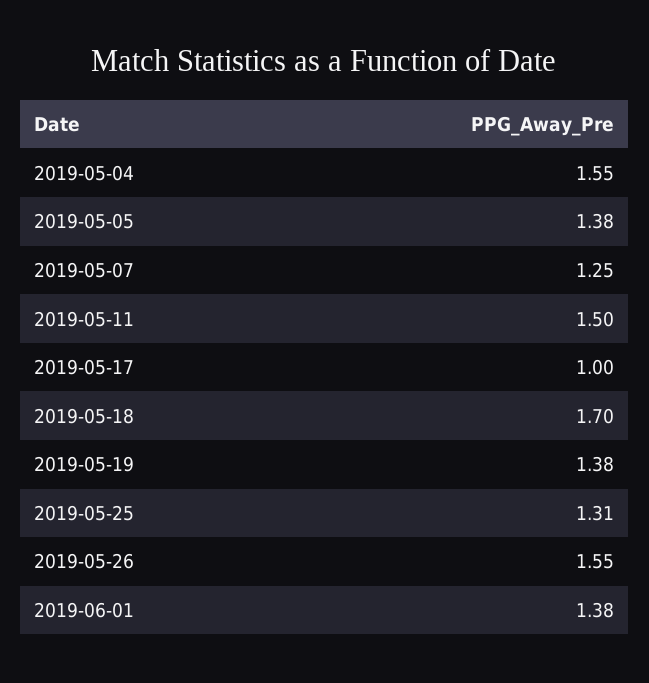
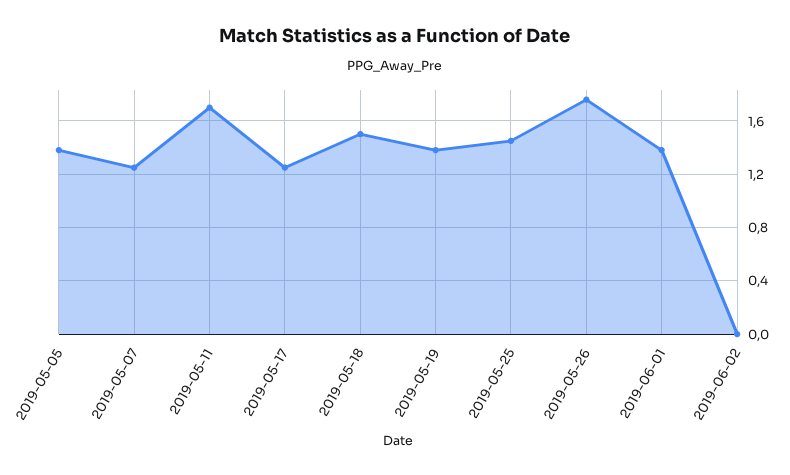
2019-05-04: 1.55 -> none
2019-05-11: 1.5 -> 1.7
2019-05-17: 1 -> 1.25
2019-05-18: 1.7 -> 1.5
2019-05-25: 1.31 -> 1.45
2019-05-26: 1.55 -> 1.75
2019-06-02: none -> 0

